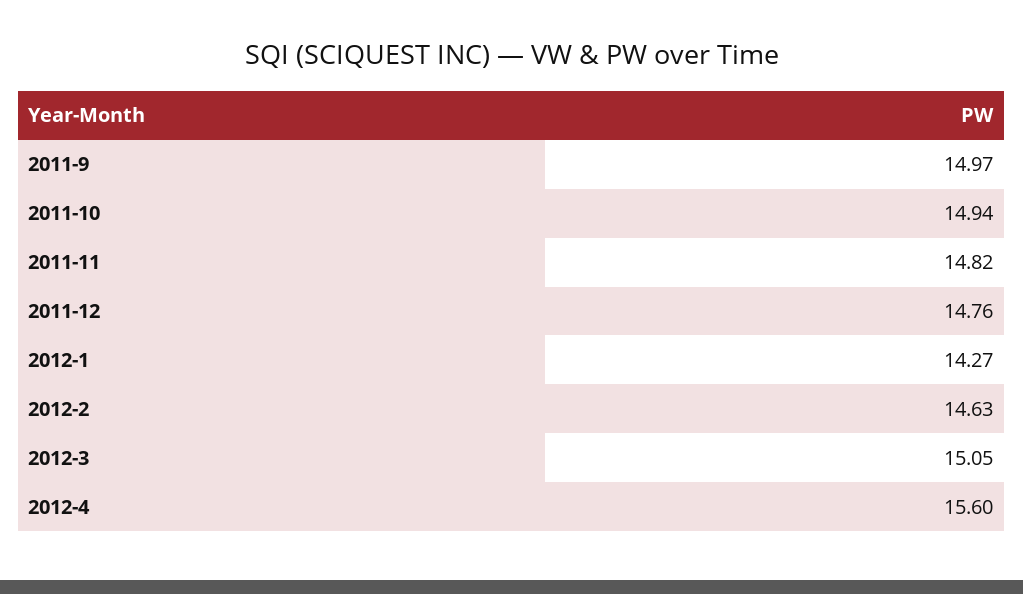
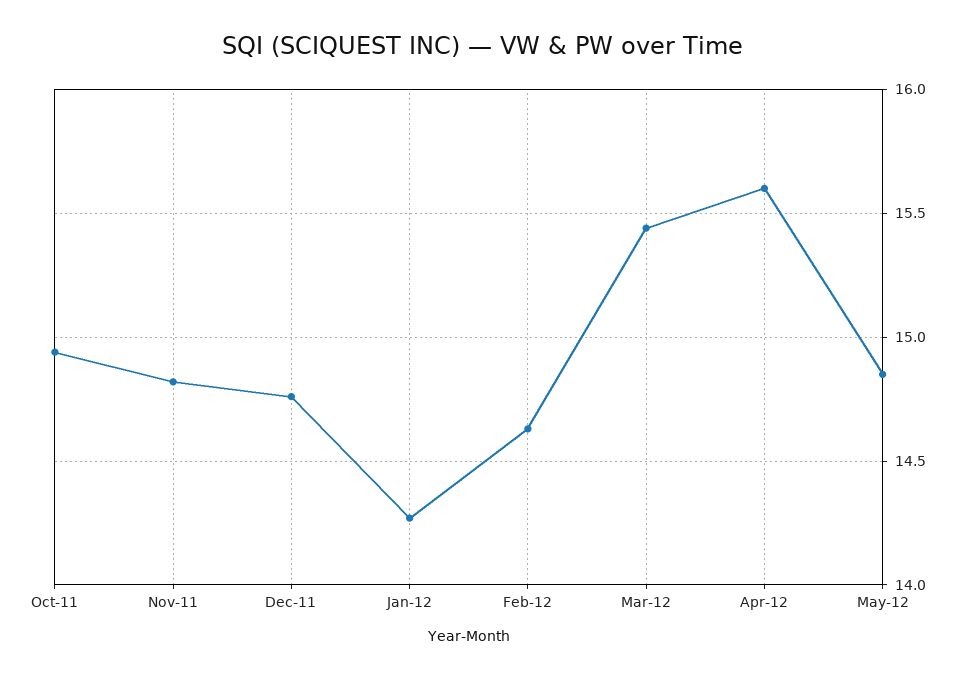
2011-9: 14.97 -> none
2012-3: 15.05 -> 15.45
May-12: none -> 14.85

